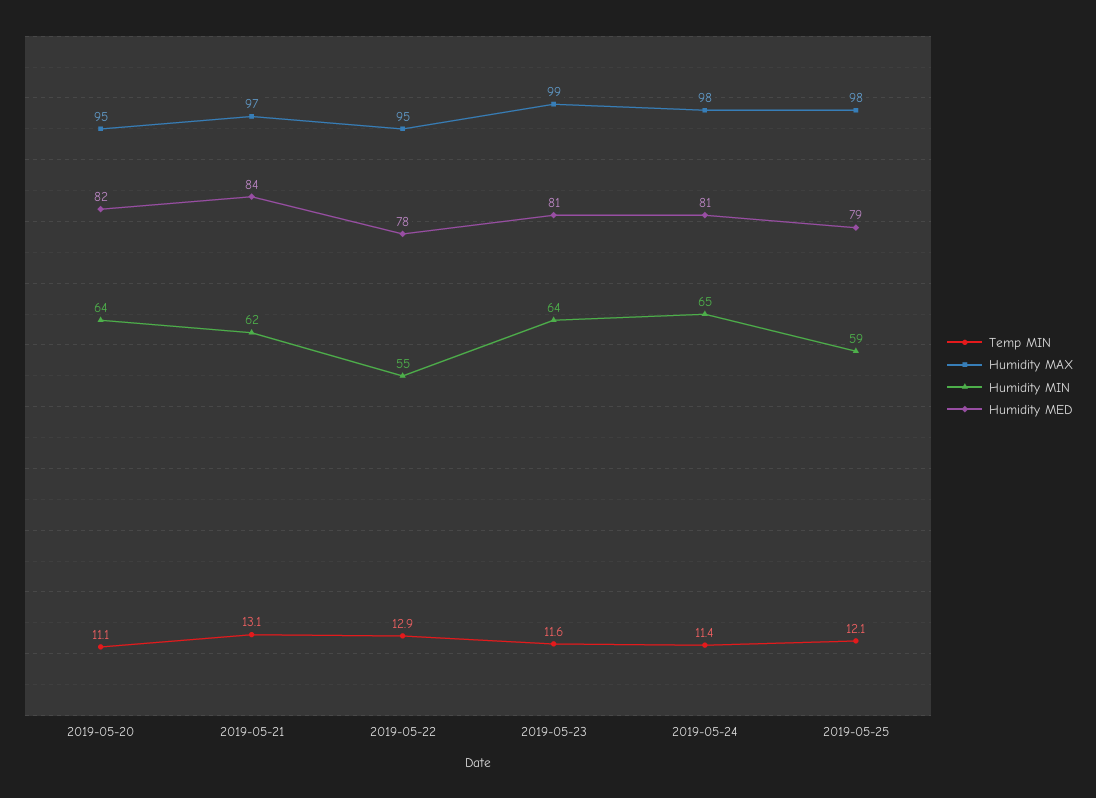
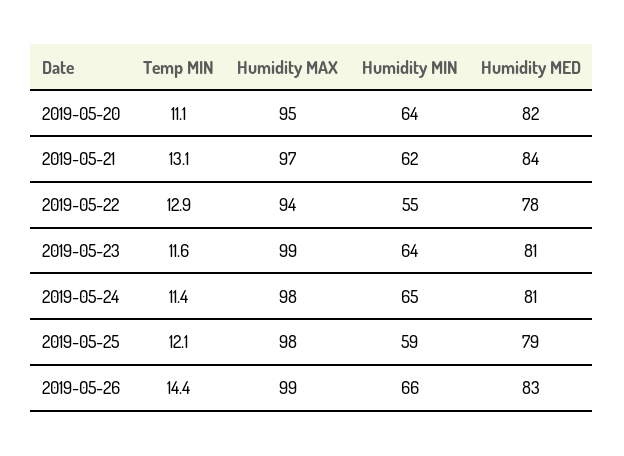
Humidity MAX, 2019-05-22: 95 -> 94
Temp MIN, 2019-05-26: none -> 14.4
Humidity MAX, 2019-05-26: none -> 99
Humidity MIN, 2019-05-26: none -> 66
Humidity MED, 2019-05-26: none -> 83

